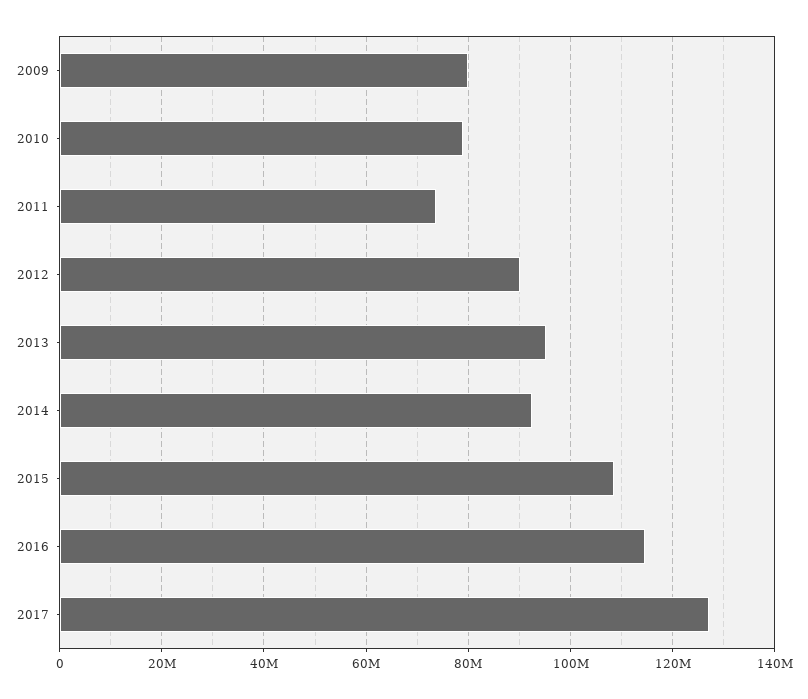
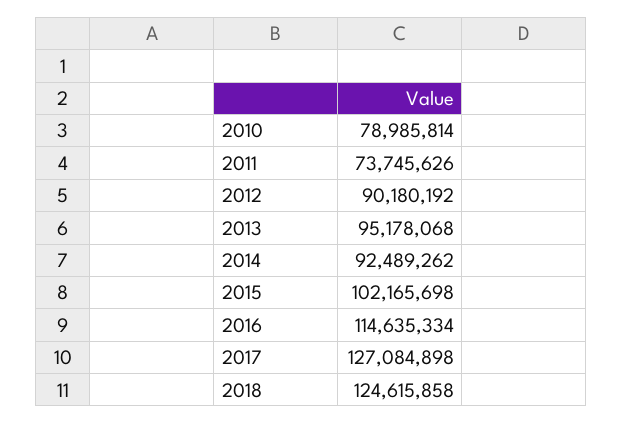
2009: 80000000 -> none
2015: 108000000 -> 102165698
2018: none -> 124615858

